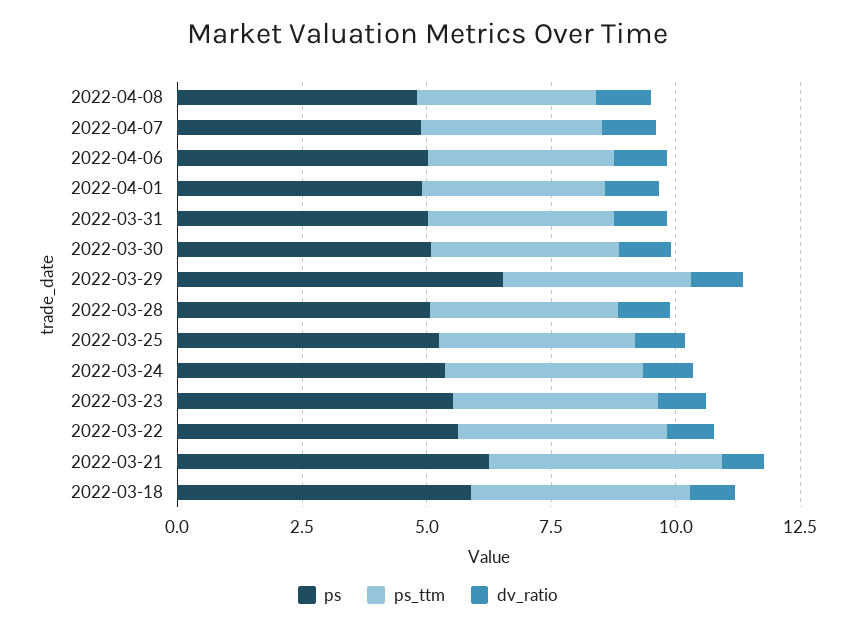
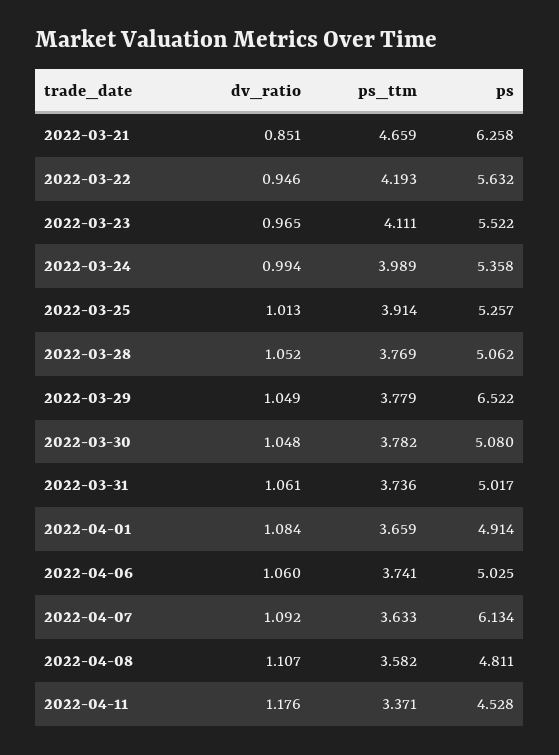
ps, 2022-04-07: 5 -> 6.134
ps, 2022-03-18: 6 -> none
ps_ttm, 2022-03-18: 4.5 -> none
dv_ratio, 2022-03-18: 1 -> none
dv_ratio, 2022-04-11: none -> 1.176
ps_ttm, 2022-04-11: none -> 3.371
ps, 2022-04-11: none -> 4.528

